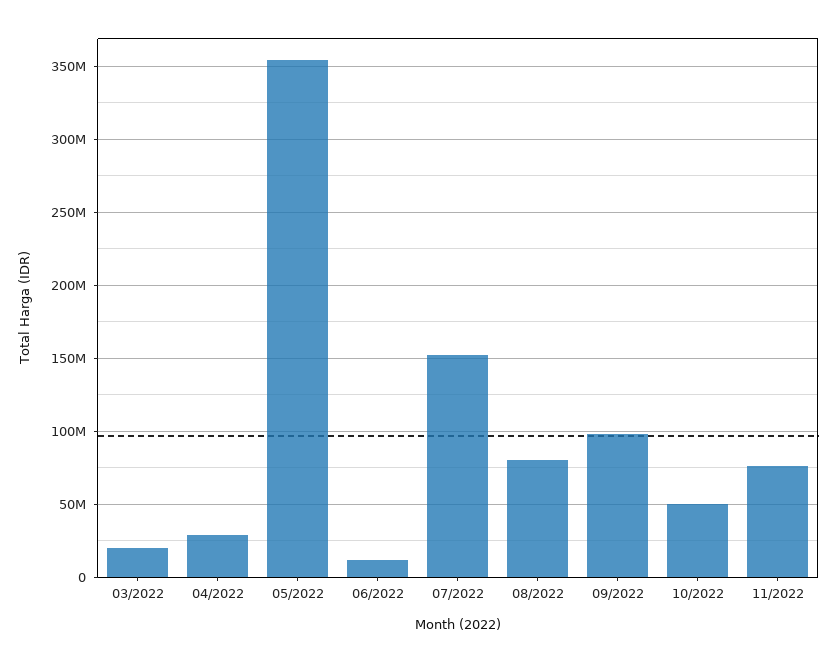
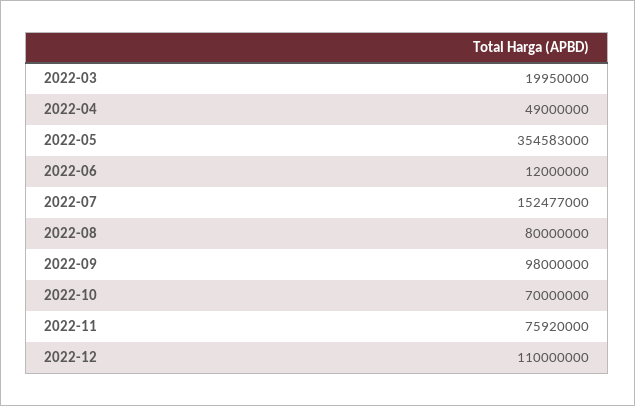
04/2022: 30000000 -> 49000000
10/2022: 50000000 -> 70000000
2022-12: none -> 110000000

